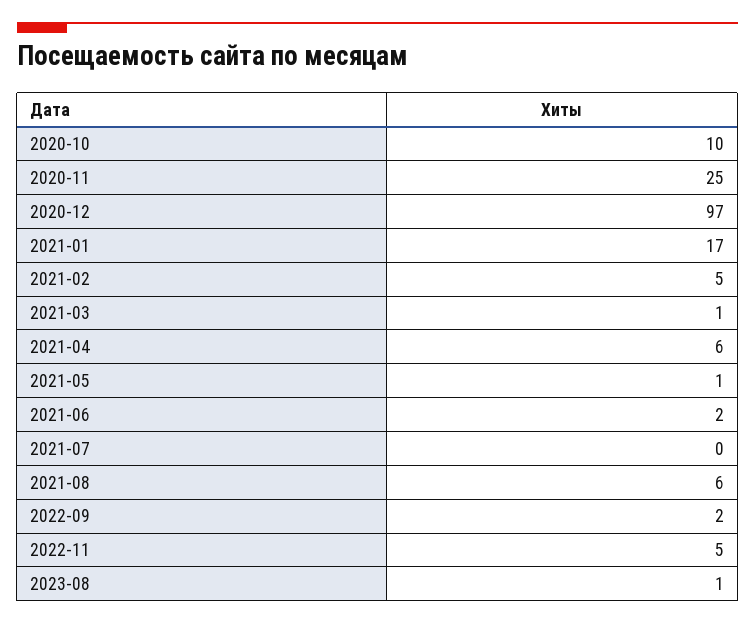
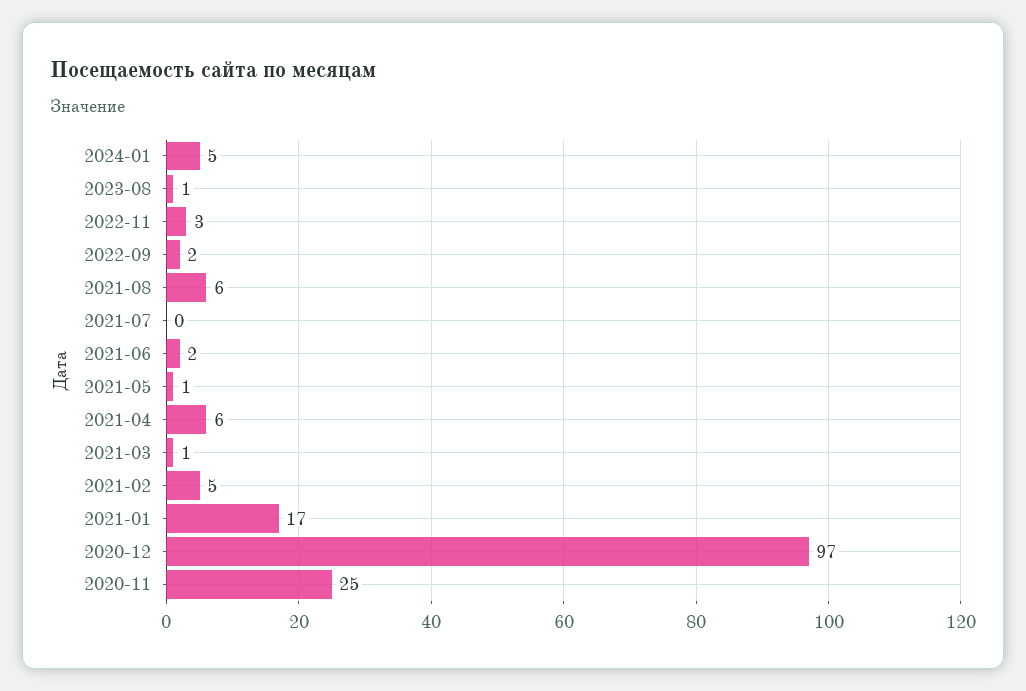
2020-10: 10 -> none
2022-11: 5 -> 3
2024-01: none -> 5

